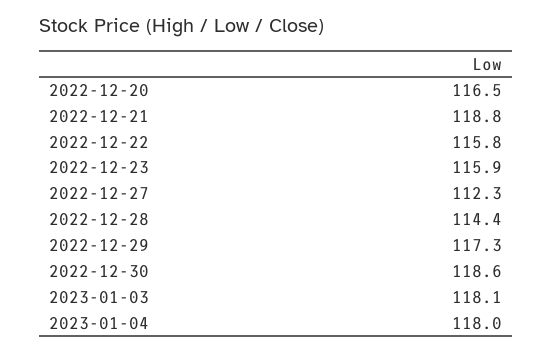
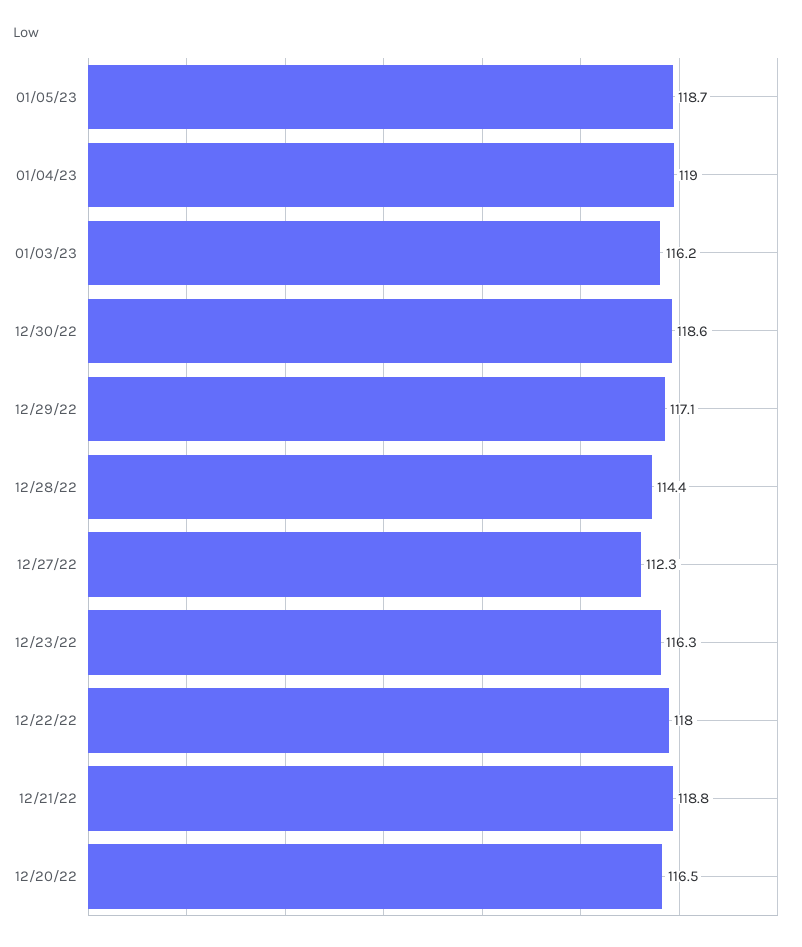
2022-12-22: 115.8 -> 118
2022-12-23: 115.9 -> 116.3
2022-12-29: 117.3 -> 117.1
2023-01-03: 118.1 -> 116.2
2023-01-04: 118 -> 119
01/05/23: none -> 118.7

